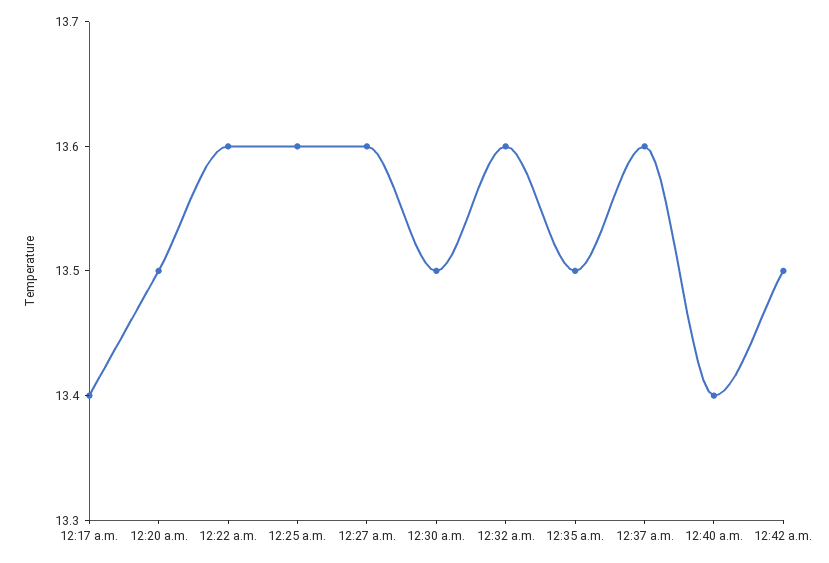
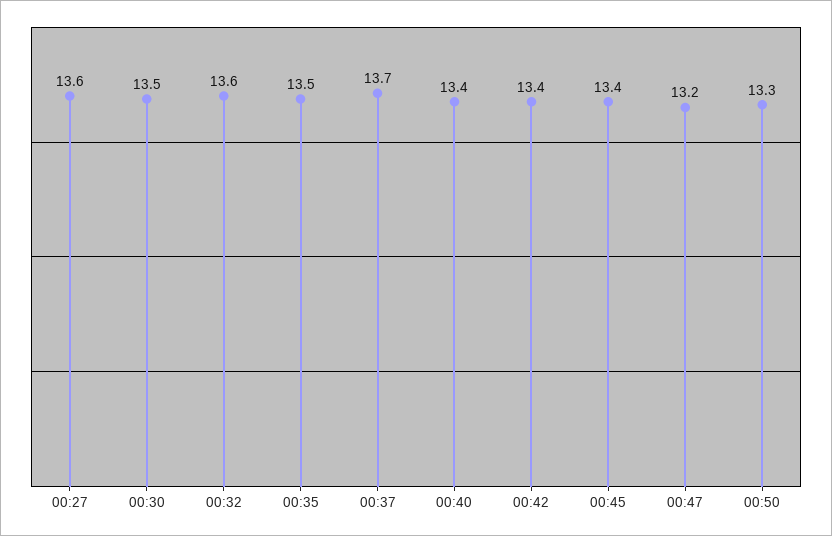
12:17 a.m.: 13.4 -> none
12:20 a.m.: 13.5 -> none
12:22 a.m.: 13.6 -> none
12:25 a.m.: 13.6 -> none
12:37 a.m.: 13.6 -> 13.7
12:42 a.m.: 13.5 -> 13.4
00:45: none -> 13.4
00:47: none -> 13.2
00:50: none -> 13.3

